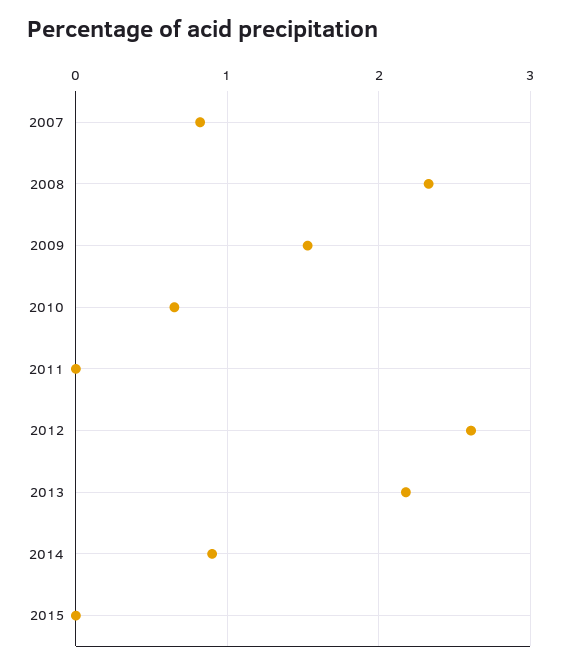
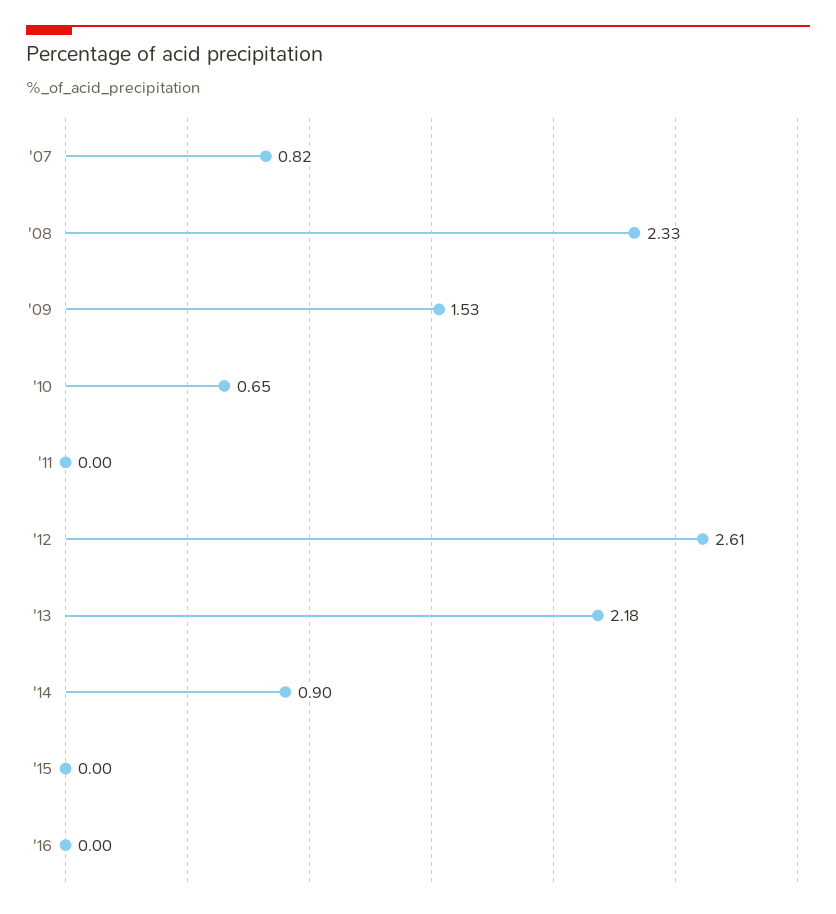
'16: none -> 0

